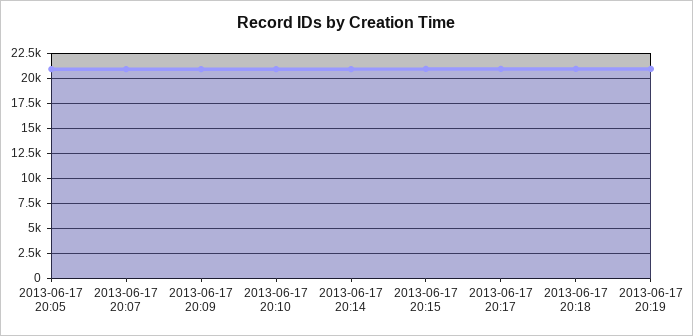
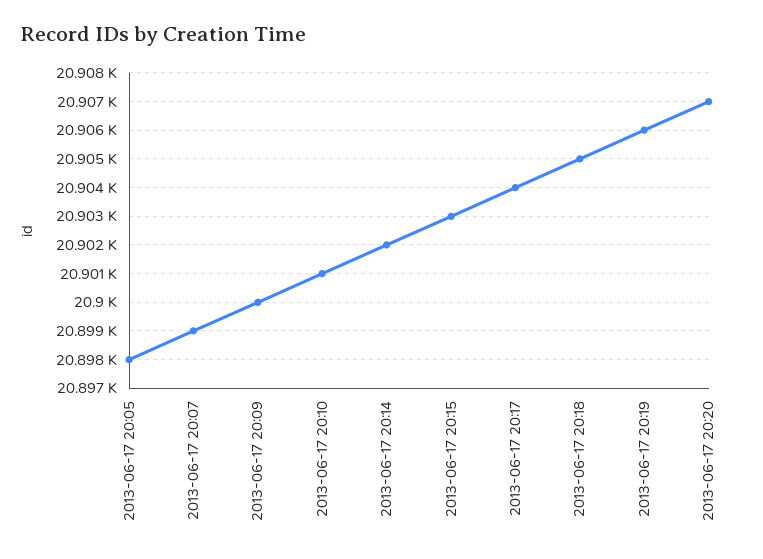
2013-06-17 20:20: none -> 20907

